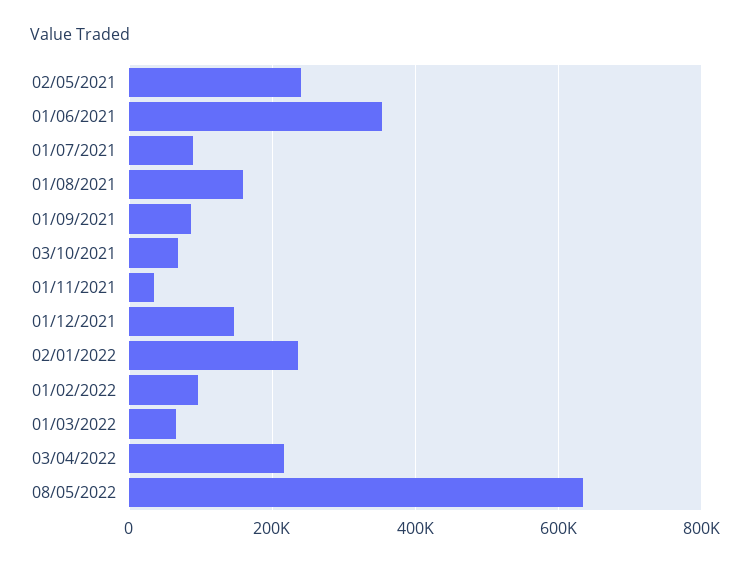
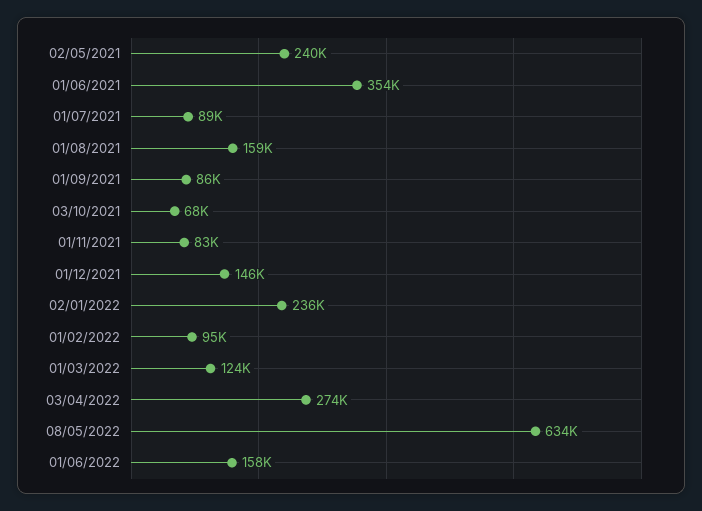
01/11/2021: 40000 -> 83000
01/03/2022: 60000 -> 124000
03/04/2022: 220000 -> 274000
01/06/2022: none -> 158000

